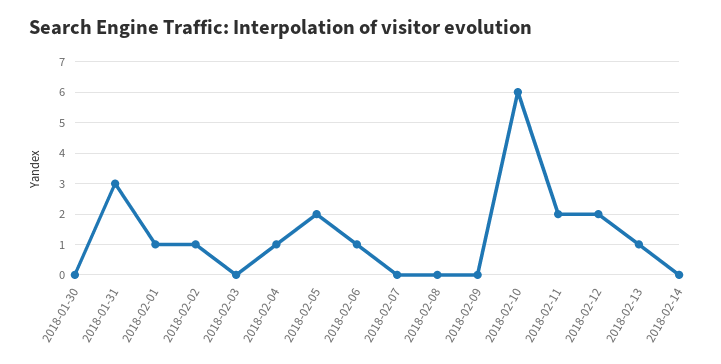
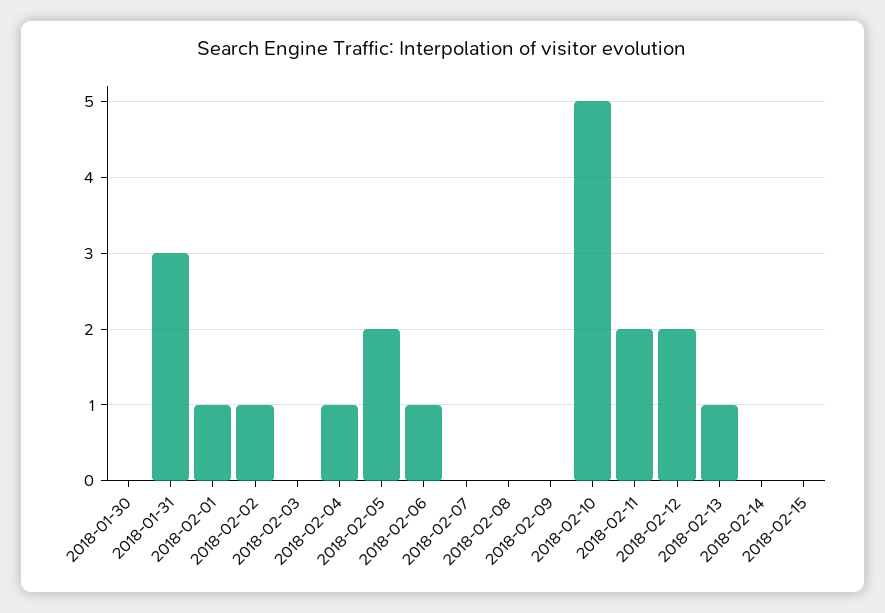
2018-02-10: 6 -> 5
2018-02-15: none -> 0

